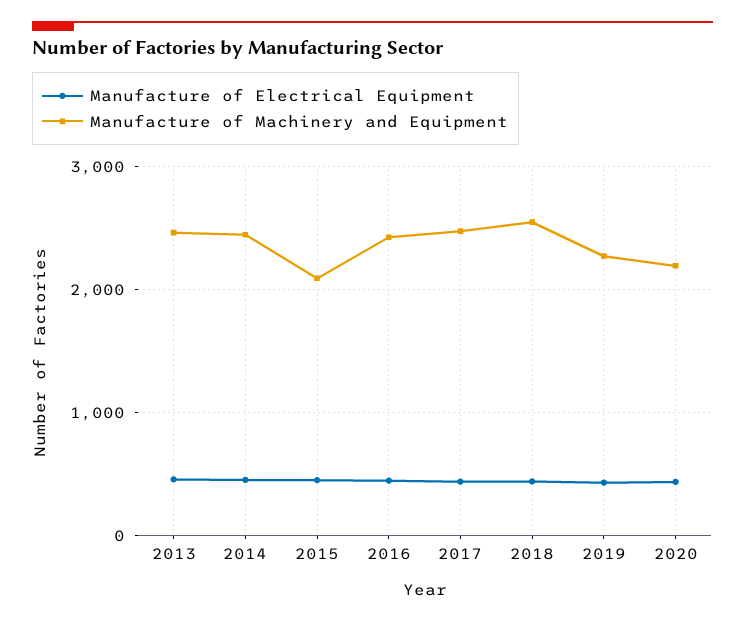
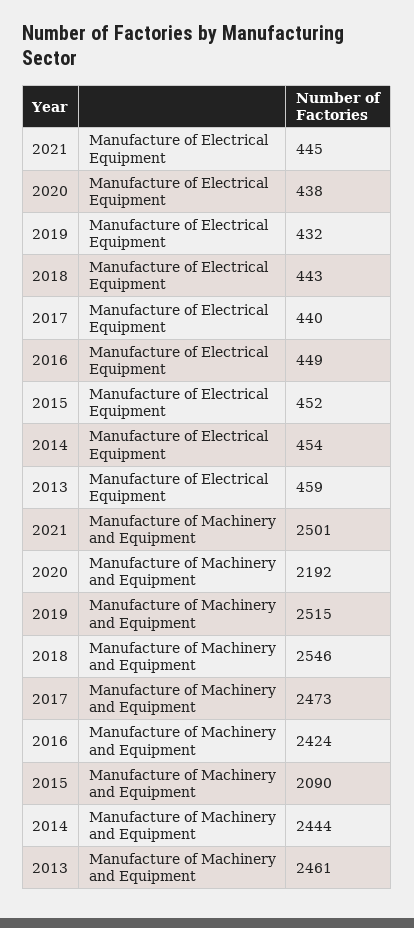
Manufacture of Machinery and Equipment, 2019: 2300 -> 2515
Manufacture of Electrical Equipment, 2021: none -> 445
Manufacture of Machinery and Equipment, 2021: none -> 2501

